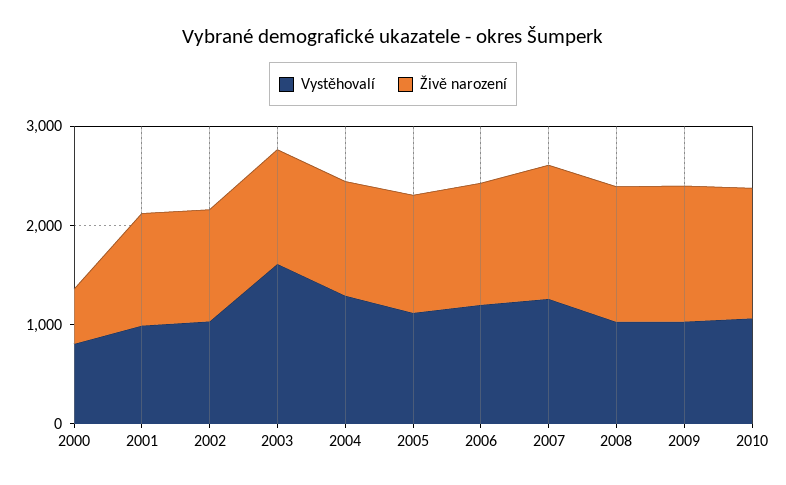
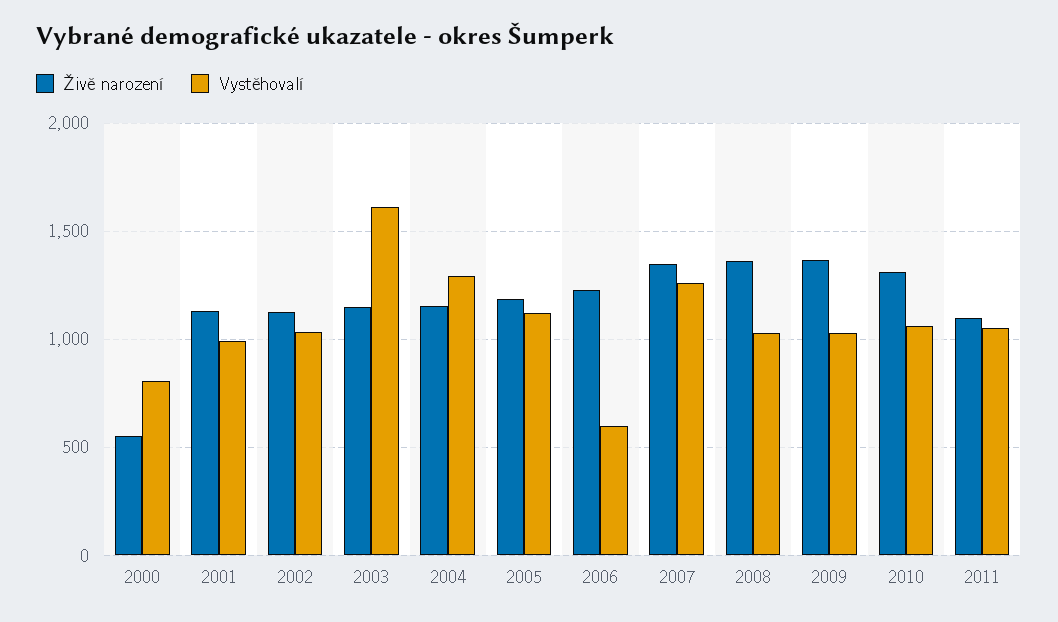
Vystěhovalí, 2006: 1200 -> 600
Živě narození, 2011: none -> 1100
Vystěhovalí, 2011: none -> 1050

